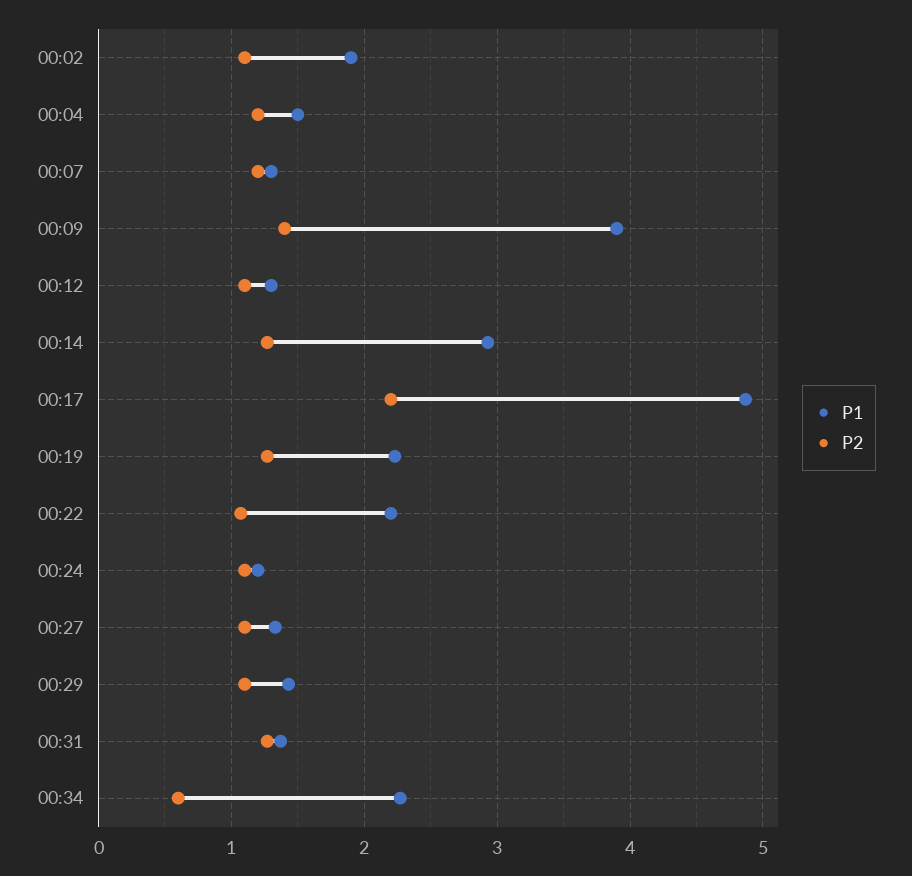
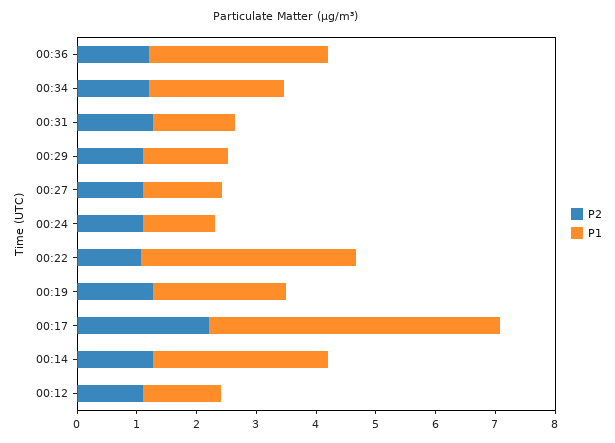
P1, 00:02: 1.9 -> none
P2, 00:02: 1.1 -> none
P1, 00:04: 1.5 -> none
P2, 00:04: 1.2 -> none
P1, 00:07: 1.3 -> none
P2, 00:07: 1.2 -> none
P1, 00:09: 3.9 -> none
P2, 00:09: 1.4 -> none
P1, 00:22: 2.2 -> 3.6
P2, 00:34: 0.6 -> 1.2
P2, 00:36: none -> 1.2
P1, 00:36: none -> 3

